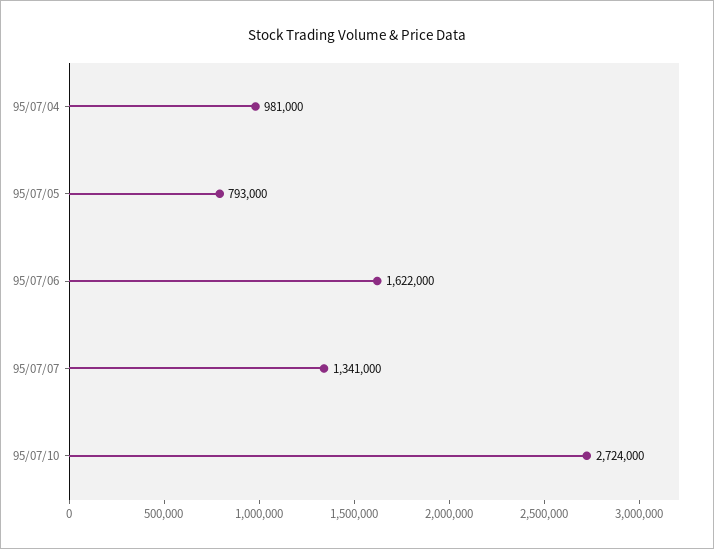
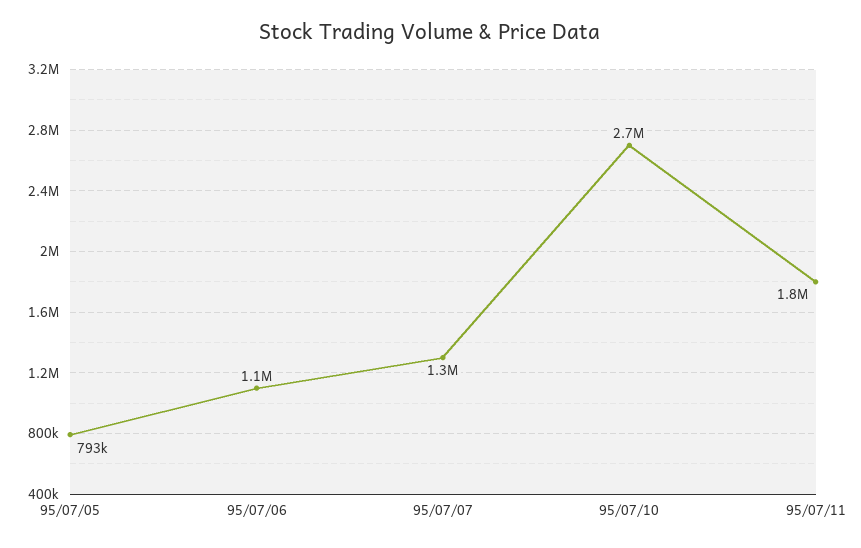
95/07/04: 981000 -> none
95/07/06: 1622000 -> 1100000
95/07/11: none -> 1800000

